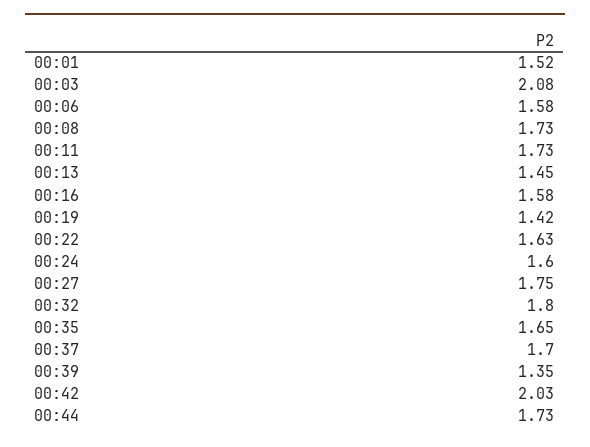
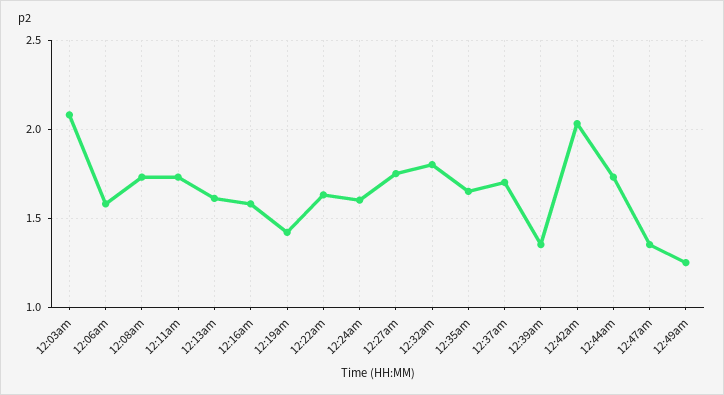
00:01: 1.52 -> none
00:13: 1.45 -> 1.6
12:47am: none -> 1.35
12:49am: none -> 1.25

